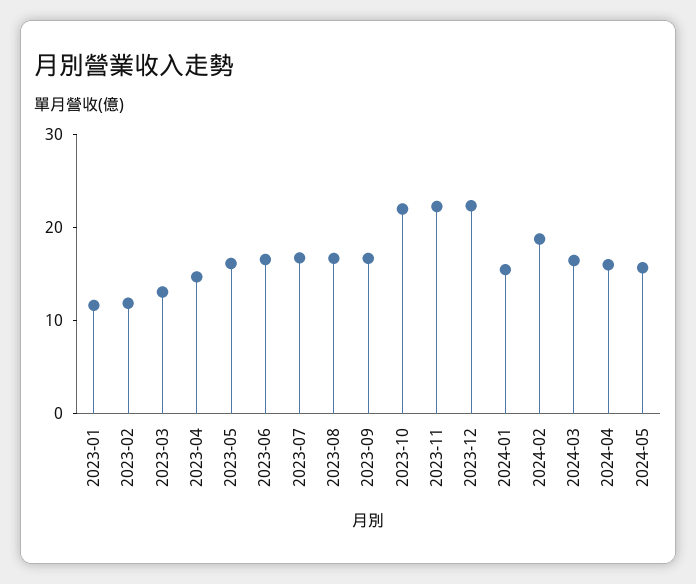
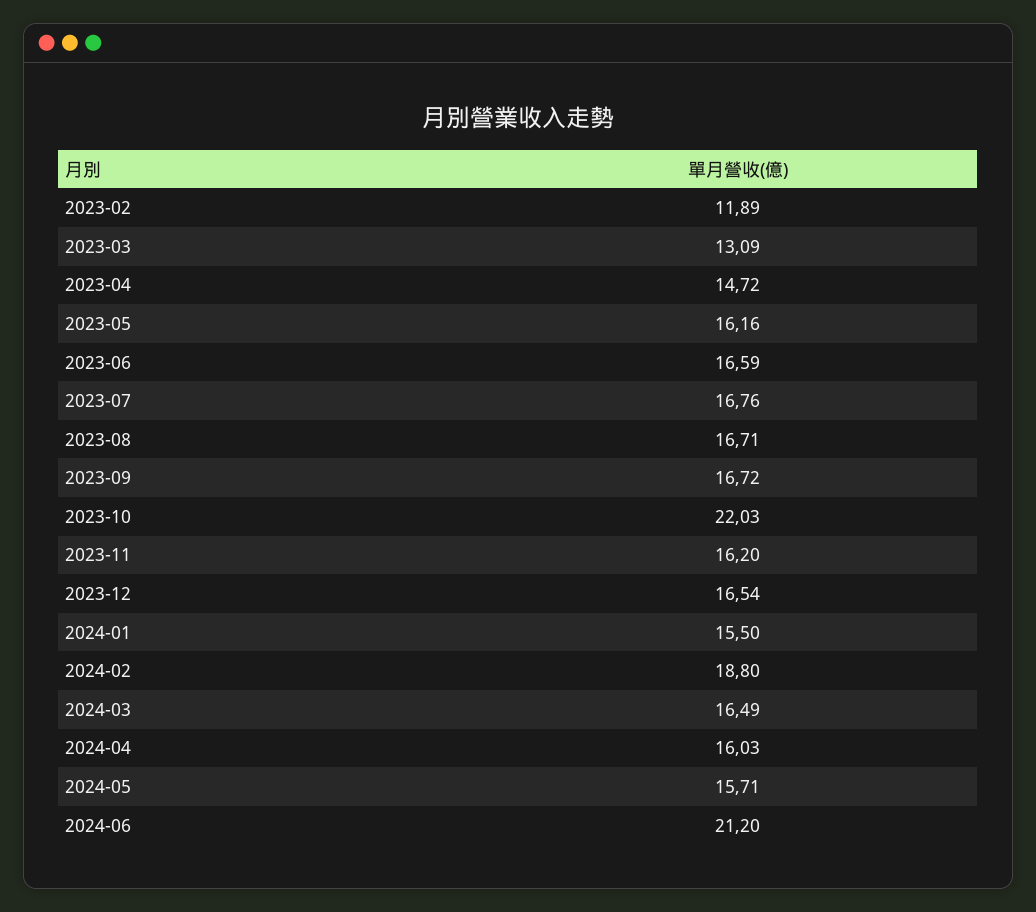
2023-01: 12 -> none
2023-11: 22 -> 16.2
2023-12: 22 -> 16.54
2024-06: none -> 21.2

